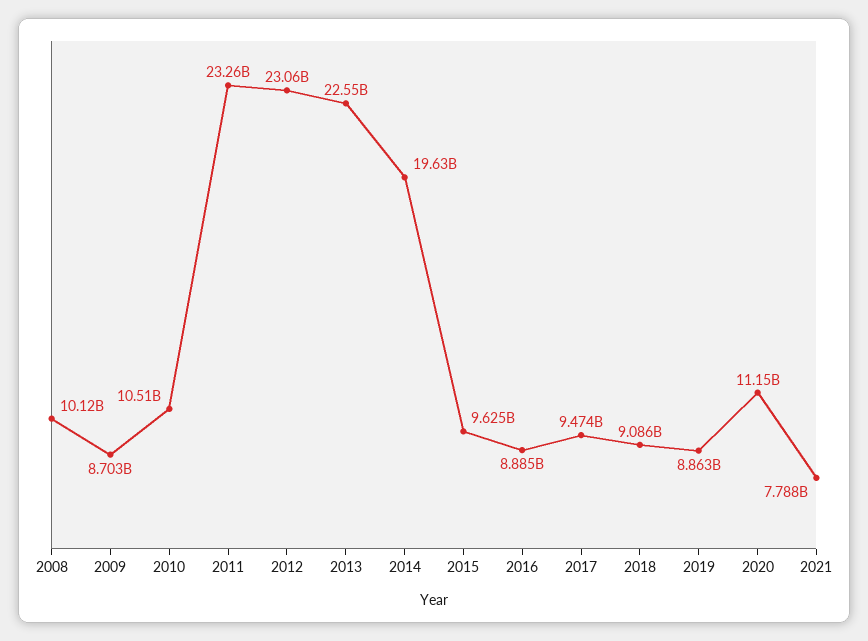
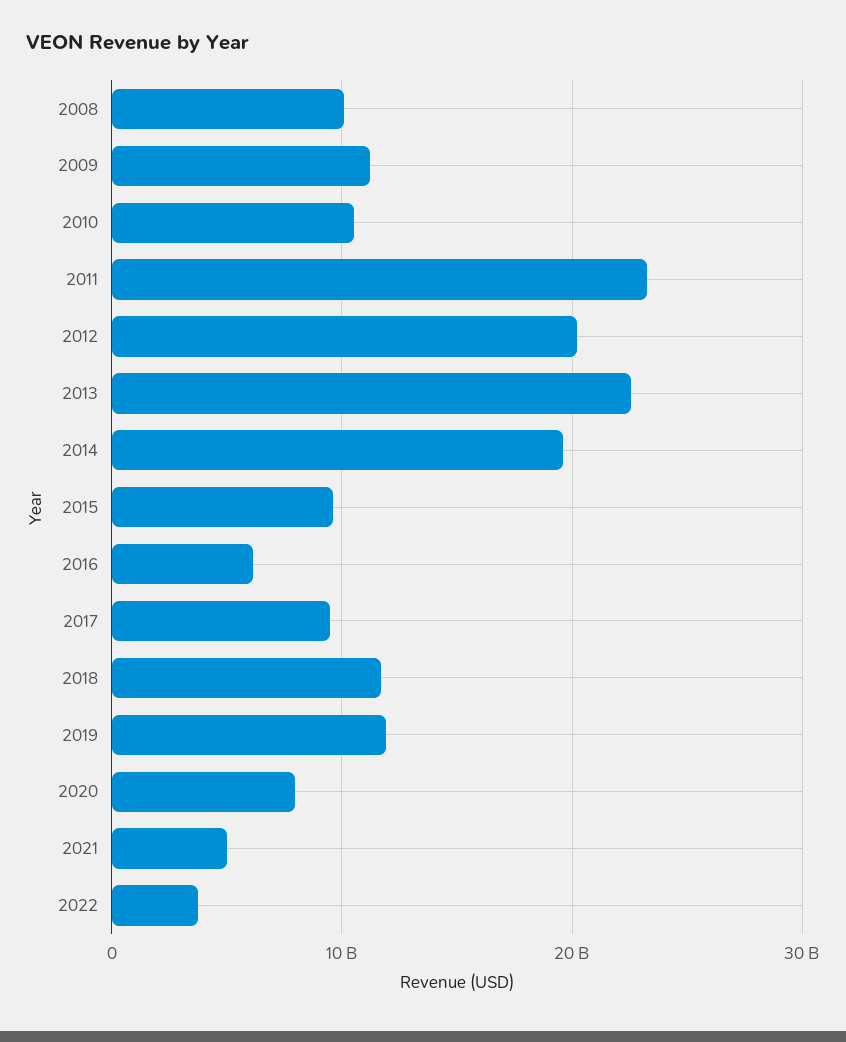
2009: 8703000000 -> 11000000000
2012: 23060000000 -> 20000000000
2016: 8885000000 -> 6000000000
2018: 9086000000 -> 12000000000
2019: 8863000000 -> 12000000000
2020: 11150000000 -> 8000000000
2021: 7788000000 -> 5000000000
2022: none -> 4000000000

